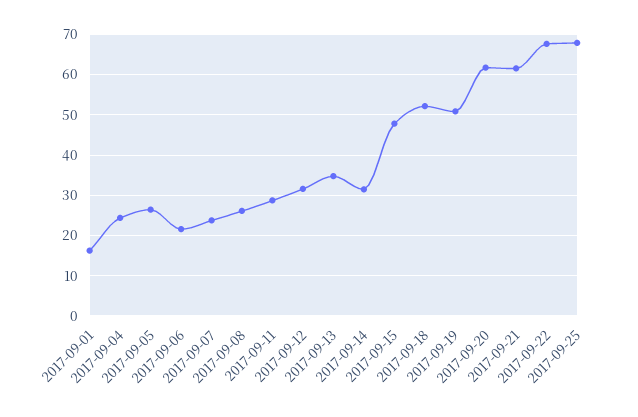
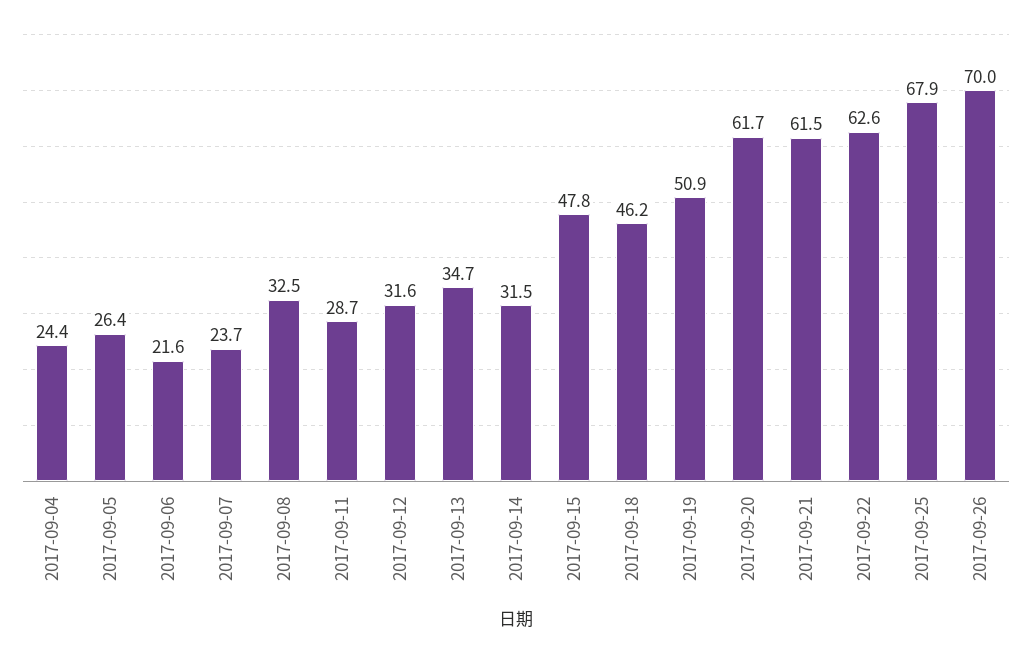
2017-09-01: 16 -> none
2017-09-08: 26 -> 32.5
2017-09-18: 52 -> 46.2
2017-09-22: 68 -> 62.6
2017-09-26: none -> 70

